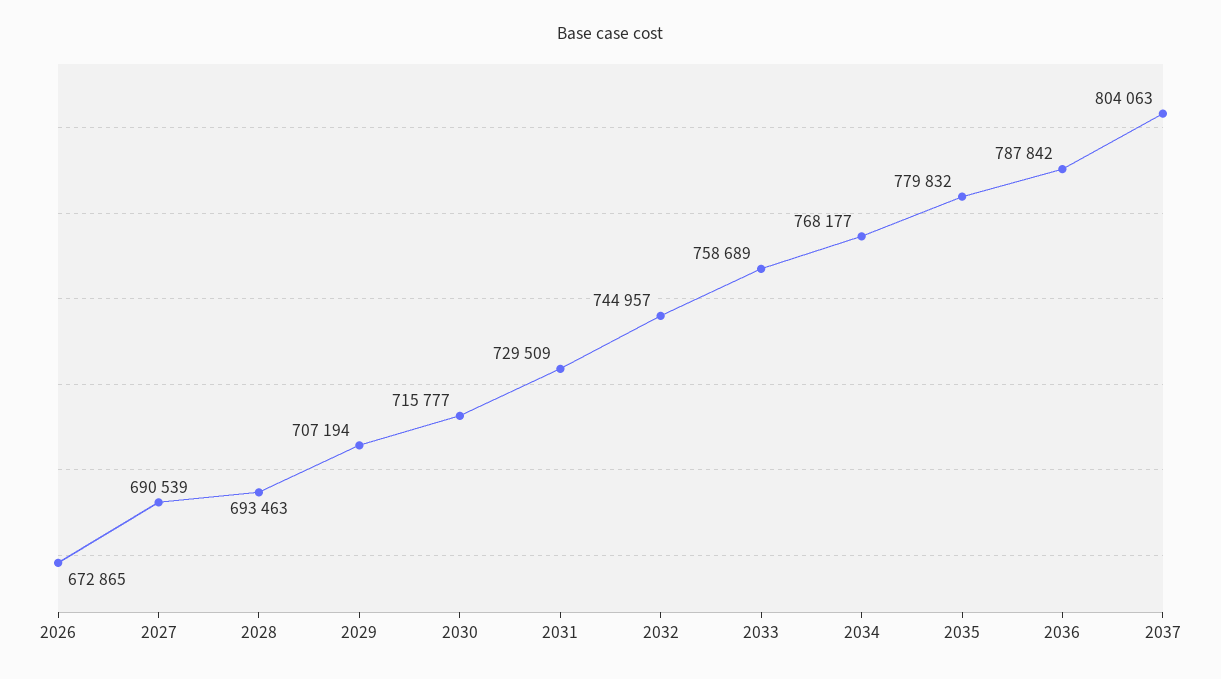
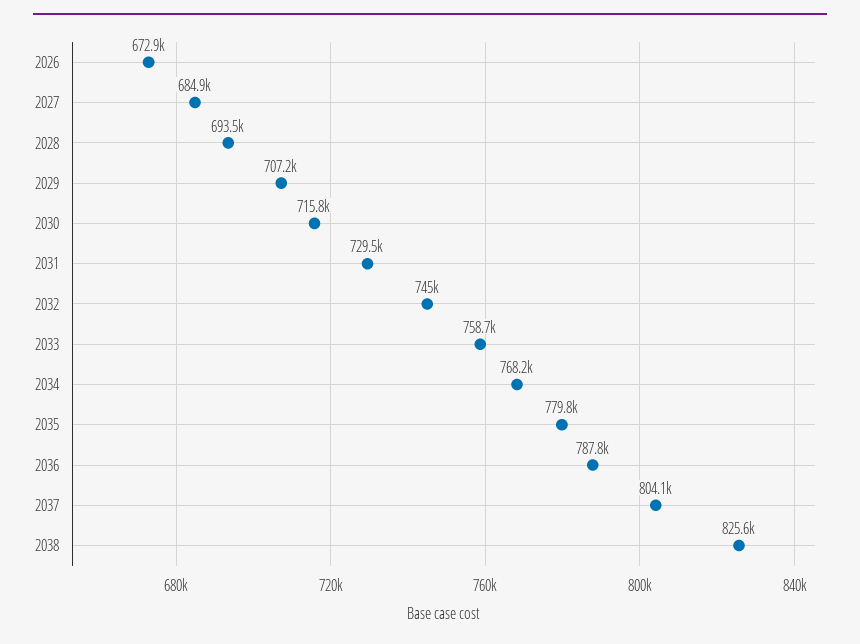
2027: 690539 -> 684900
2038: none -> 825600

